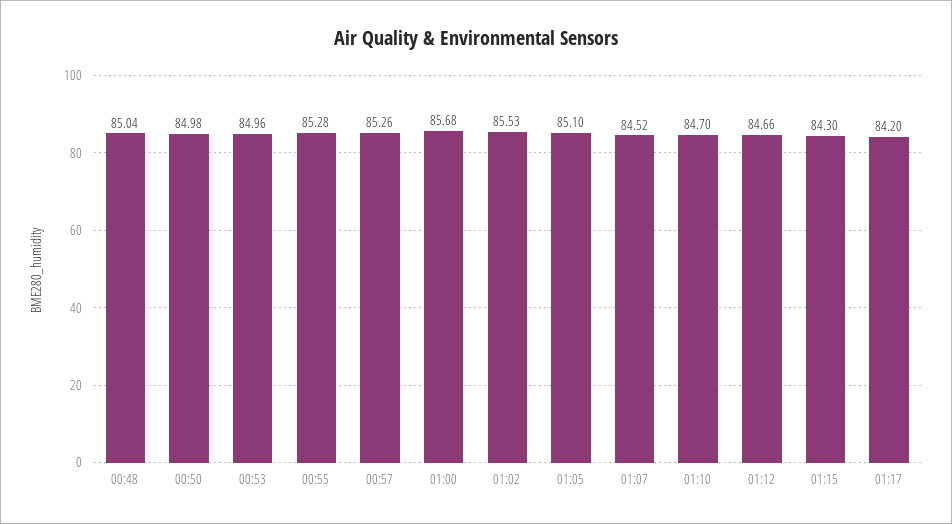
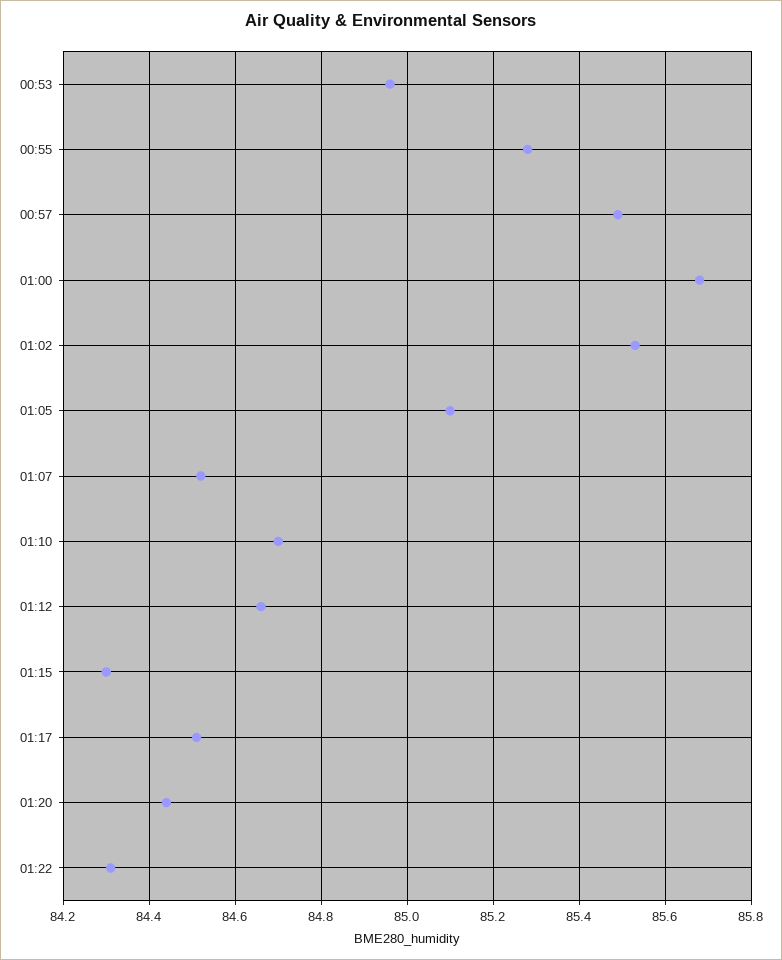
00:48: 85.04 -> none
00:50: 84.98 -> none
00:57: 85.26 -> 85.5
01:17: 84.2 -> 84.5
01:20: none -> 84.45
01:22: none -> 84.3

